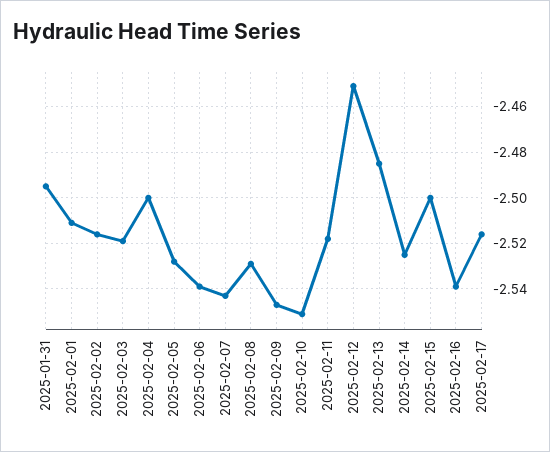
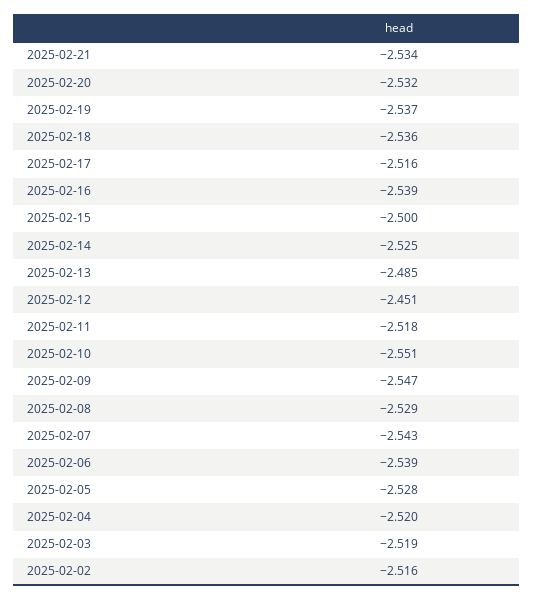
2025-01-31: -2.495 -> none
2025-02-01: -2.51 -> none
2025-02-04: -2.5 -> -2.52
2025-02-21: none -> -2.534
2025-02-20: none -> -2.532
2025-02-19: none -> -2.537
2025-02-18: none -> -2.536

